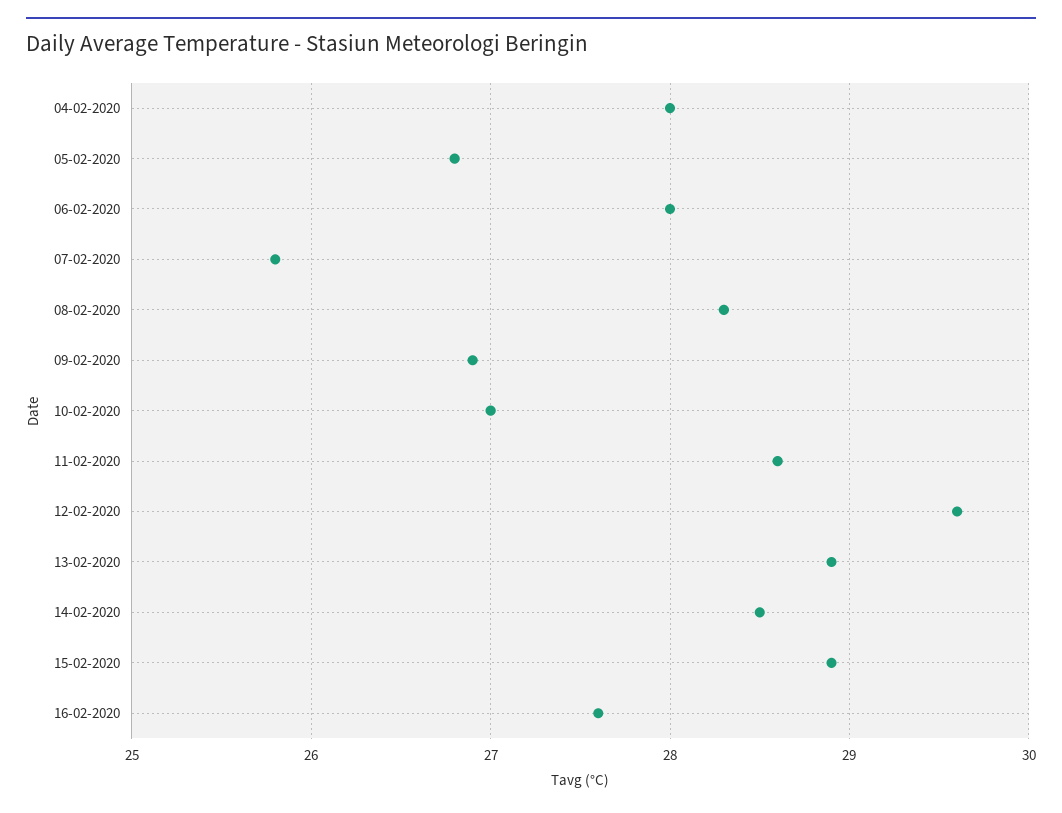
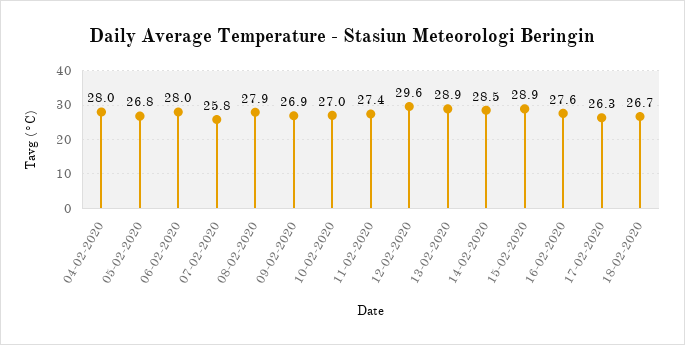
08-02-2020: 28.3 -> 27.9
11-02-2020: 28.6 -> 27.4
17-02-2020: none -> 26.3
18-02-2020: none -> 26.7

